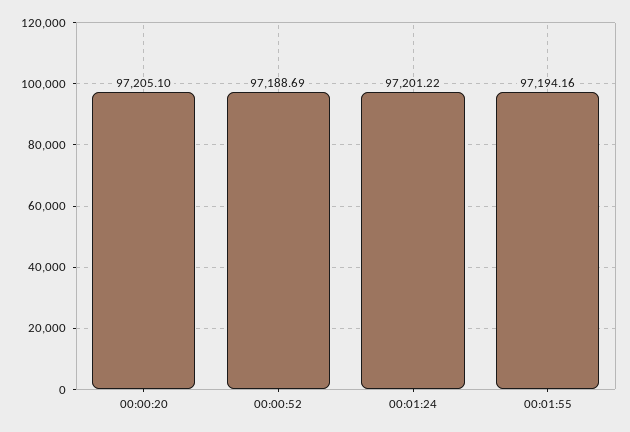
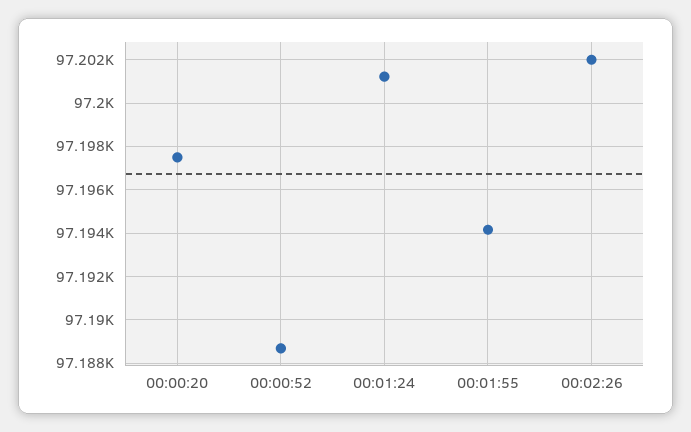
00:00:20: 97205.1 -> 97197.5
00:02:26: none -> 97202

